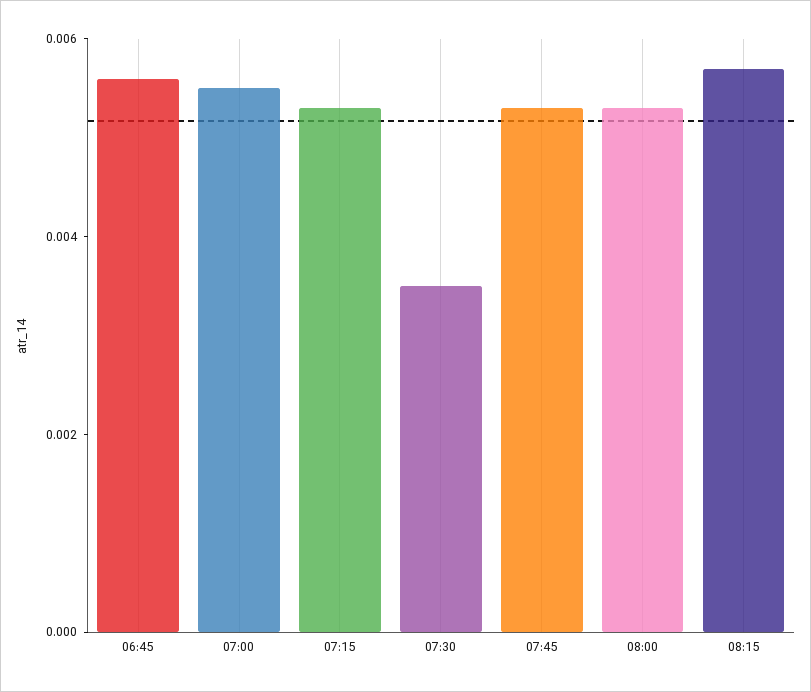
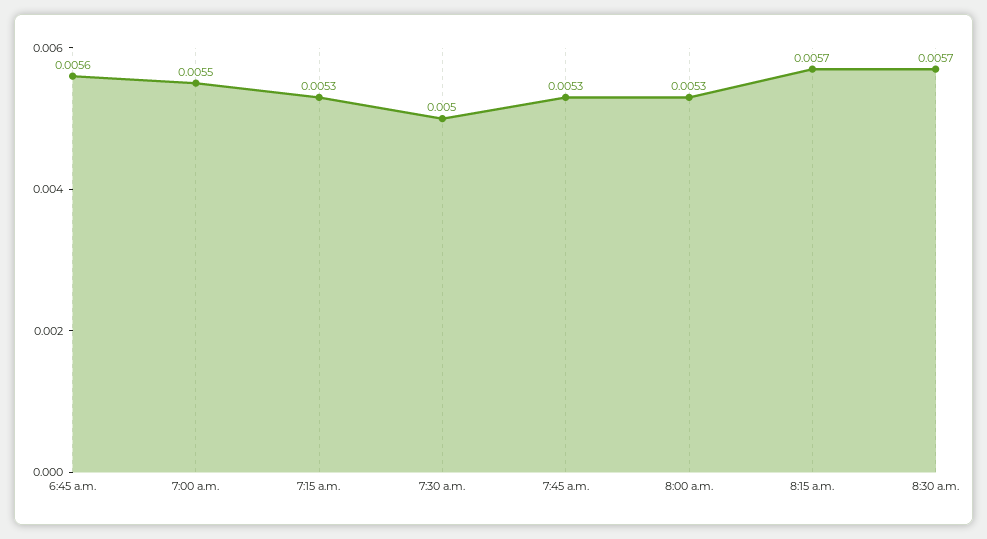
07:30: 0.0035 -> 0.005
8:30 a.m.: none -> 0.0057

